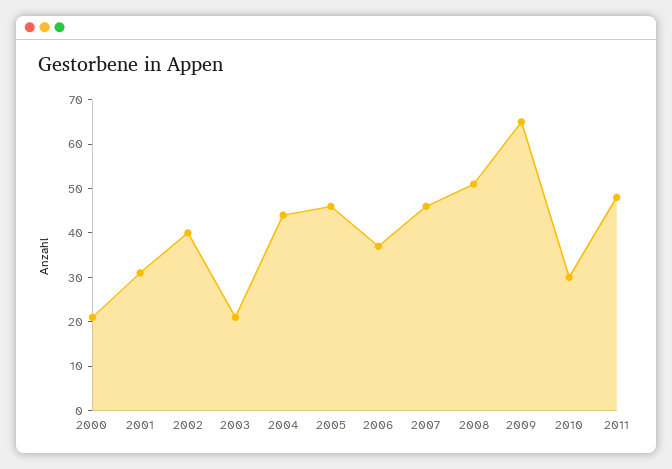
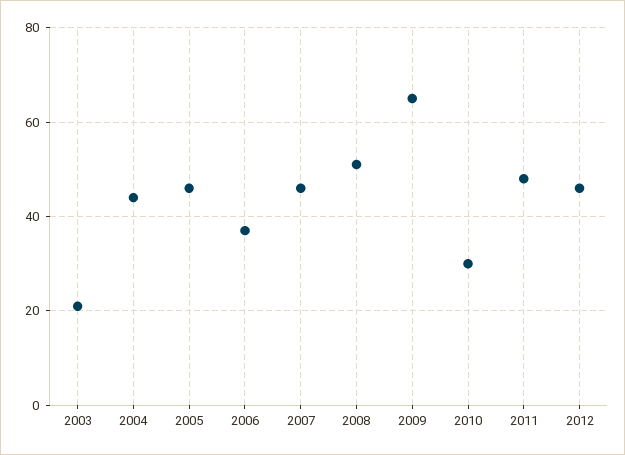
2000: 20 -> none
2001: 30 -> none
2002: 40 -> none
2012: none -> 45

